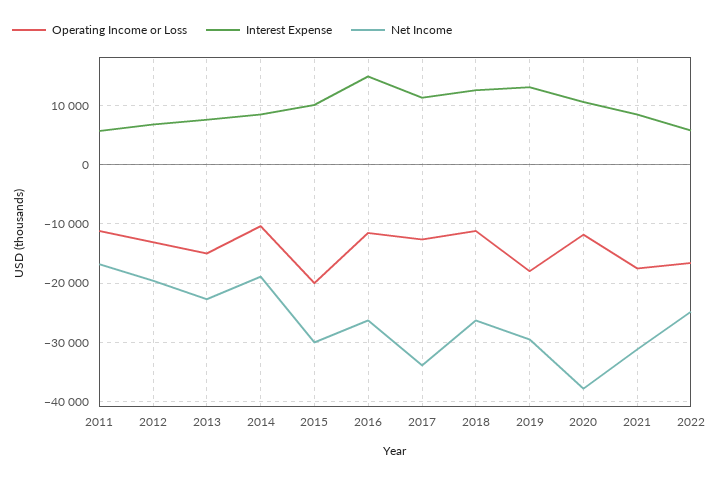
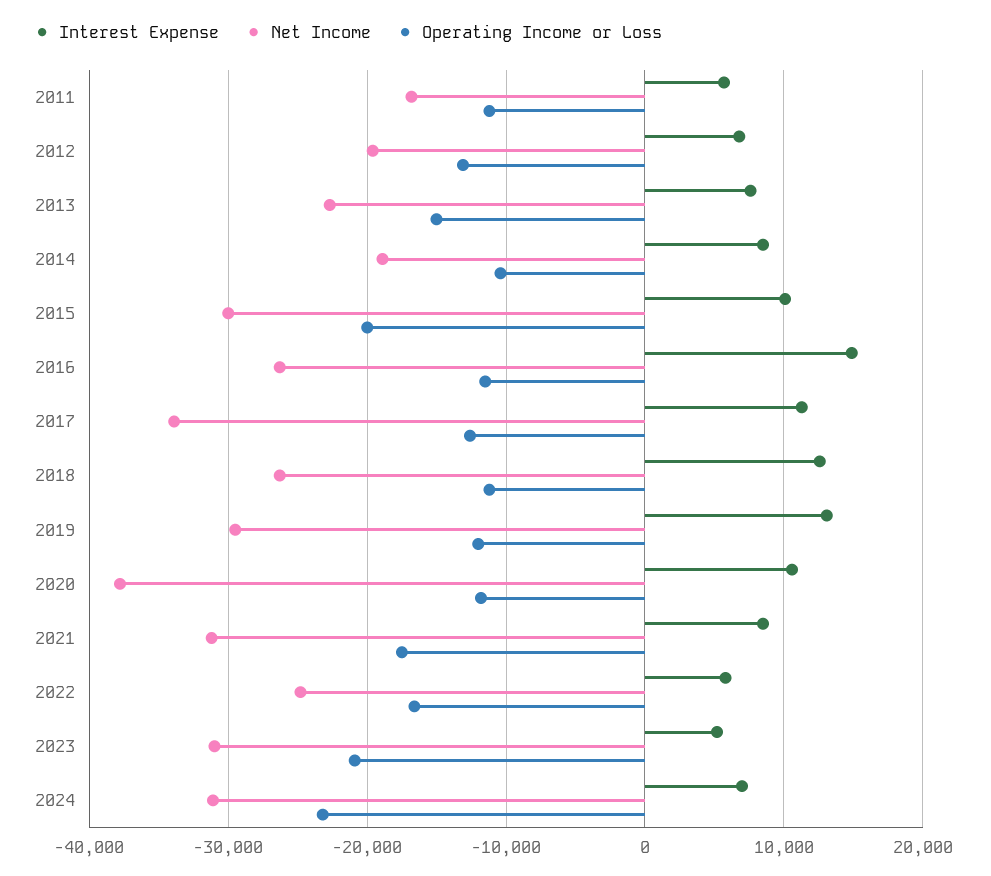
Operating Income or Loss, 2019: -18000 -> -12000
Interest Expense, 2023: none -> 5000
Net Income, 2023: none -> -31000
Operating Income or Loss, 2023: none -> -21000
Interest Expense, 2024: none -> 7000
Net Income, 2024: none -> -31000
Operating Income or Loss, 2024: none -> -23000

